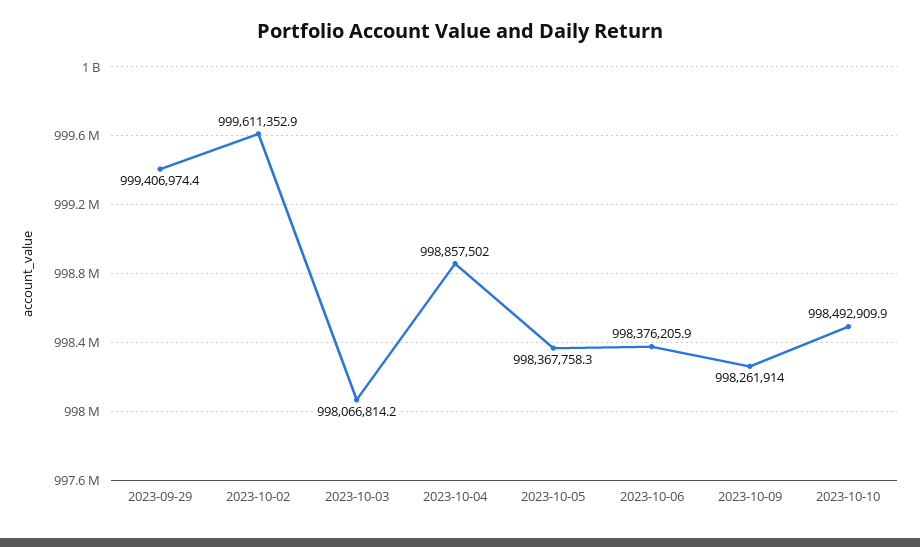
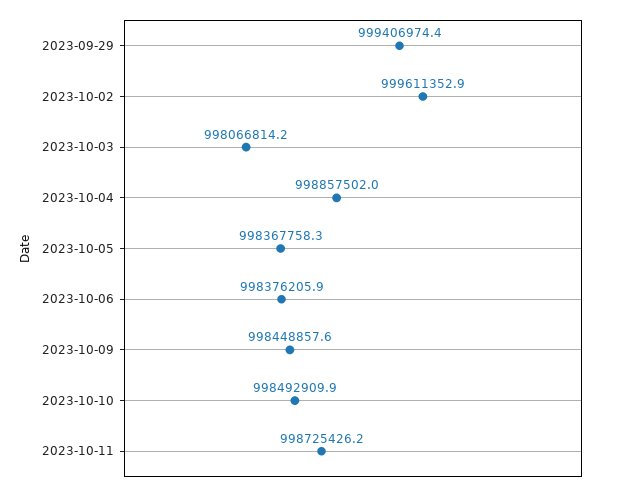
2023-10-09: 998261914 -> 998448857.6
2023-10-11: none -> 998725426.2

